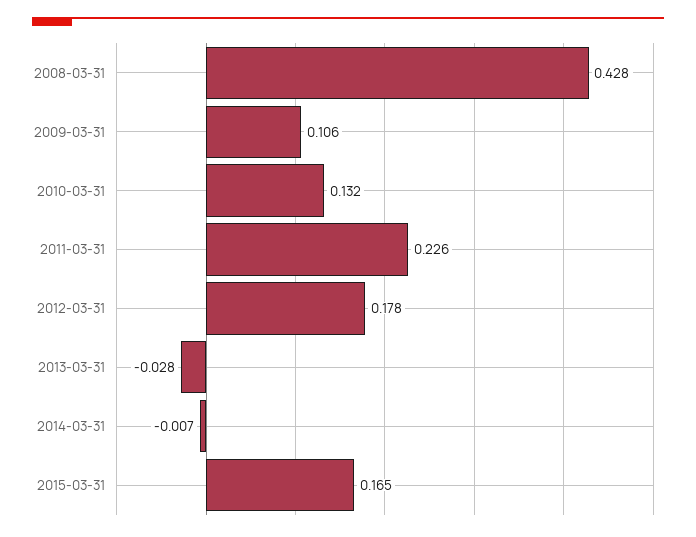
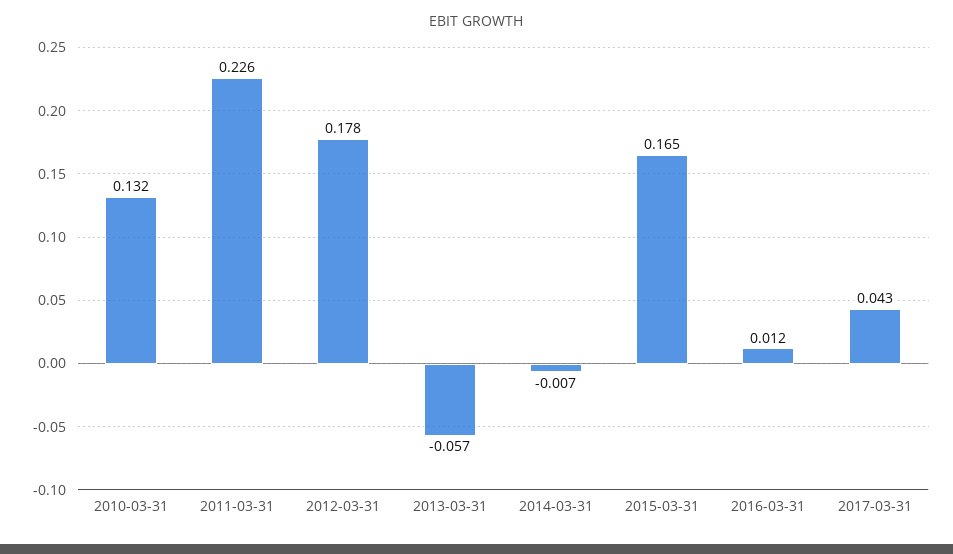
2008-03-31: 0.428 -> none
2009-03-31: 0.106 -> none
2013-03-31: -0.028 -> -0.057
2016-03-31: none -> 0.012
2017-03-31: none -> 0.043

